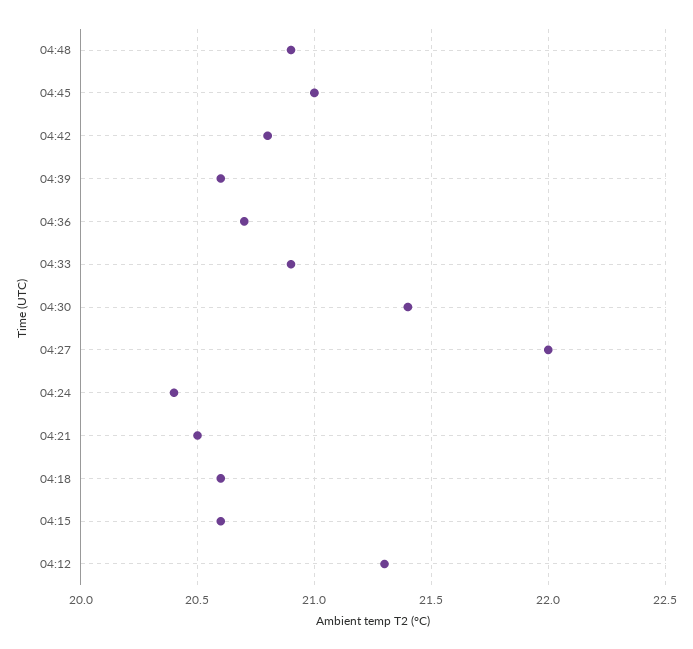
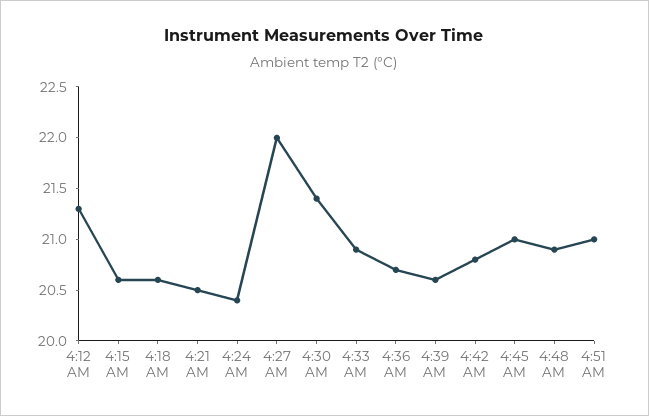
4:51 AM: none -> 21

